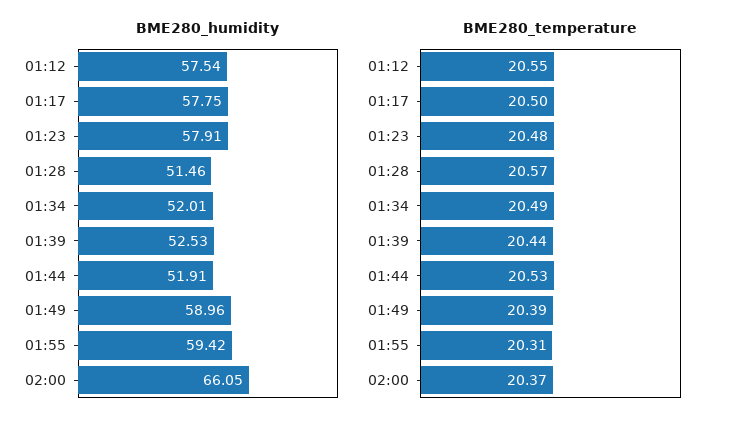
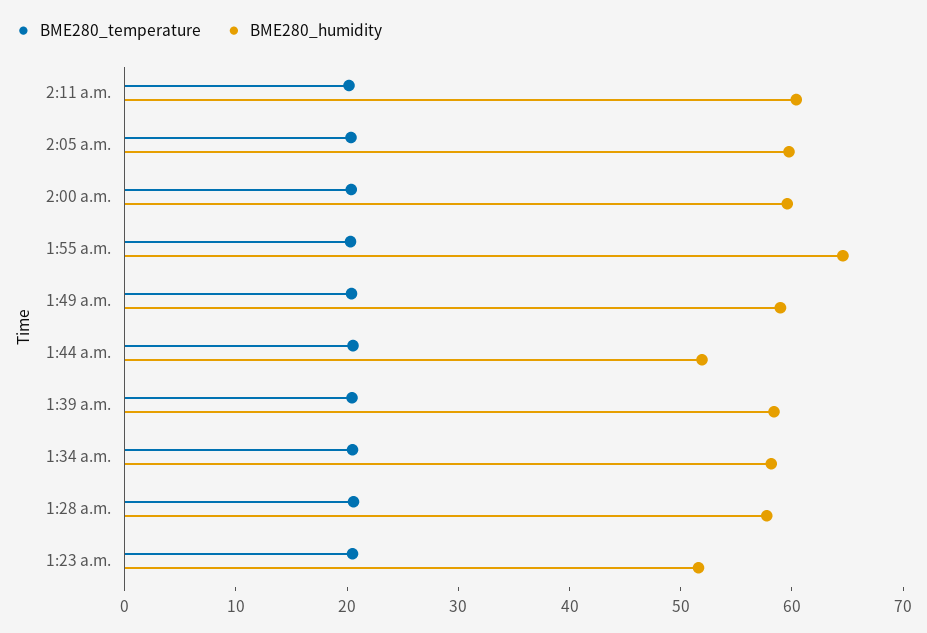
BME280_humidity, 01:12: 57.54 -> none
BME280_humidity, 01:17: 57.75 -> none
BME280_humidity, 01:23: 57.91 -> 52
BME280_humidity, 01:28: 51.46 -> 58
BME280_humidity, 01:34: 52.01 -> 58
BME280_humidity, 01:39: 52.53 -> 58
BME280_humidity, 01:55: 59.42 -> 64
BME280_humidity, 02:00: 66.05 -> 60
BME280_temperature, 01:12: 20.55 -> none
BME280_temperature, 01:17: 20.5 -> none
BME280_temperature, 2:11 a.m.: none -> 20
BME280_humidity, 2:11 a.m.: none -> 60
BME280_temperature, 2:05 a.m.: none -> 20
BME280_humidity, 2:05 a.m.: none -> 60

